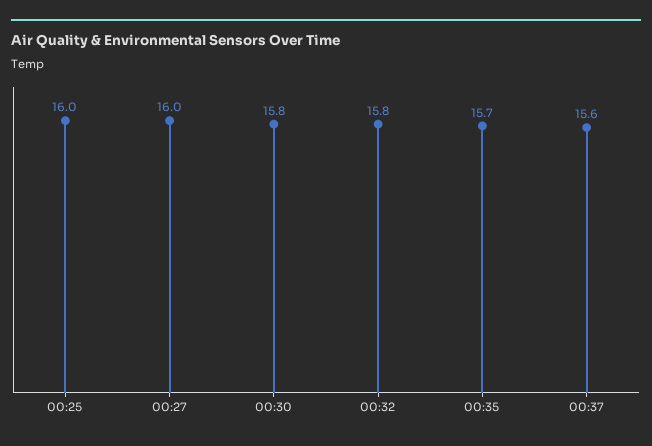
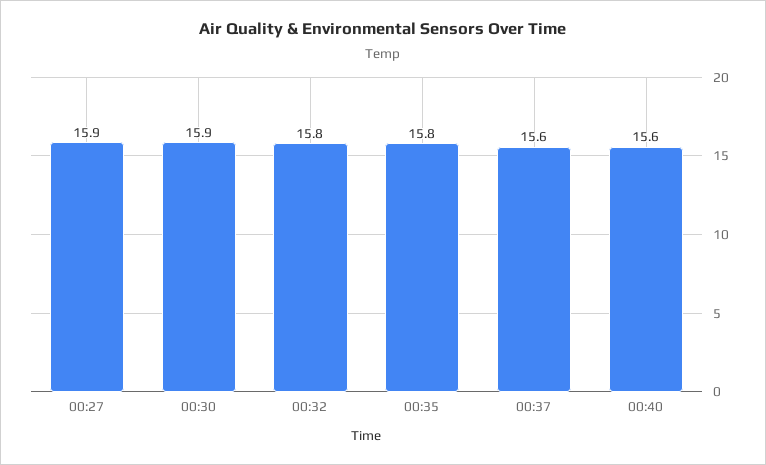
00:25: 16 -> none
00:27: 16 -> 15.9
00:30: 15.8 -> 15.9
00:35: 15.7 -> 15.8
00:40: none -> 15.6

